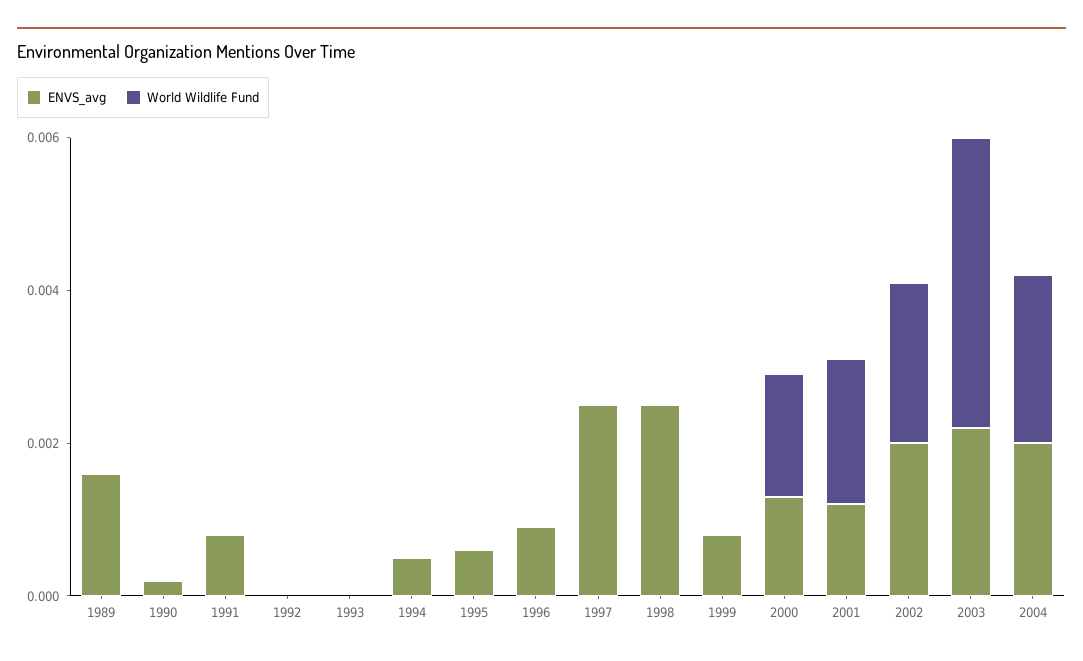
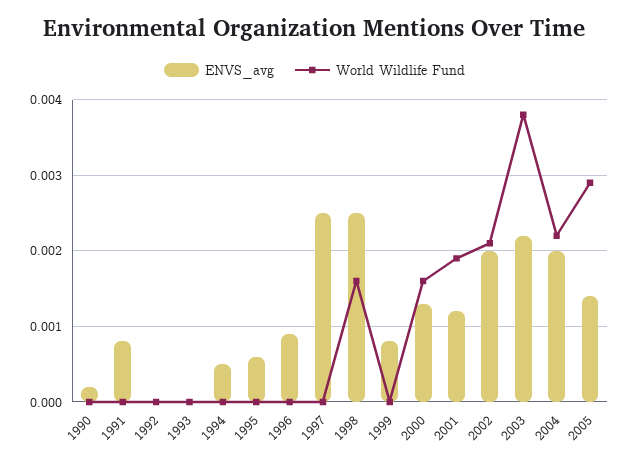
ENVS_avg, 1989: 0.0015 -> none
World Wildlife Fund, 1989: 0 -> none
World Wildlife Fund, 1998: 0 -> 0.0016
ENVS_avg, 2005: none -> 0.0014
World Wildlife Fund, 2005: none -> 0.0029

